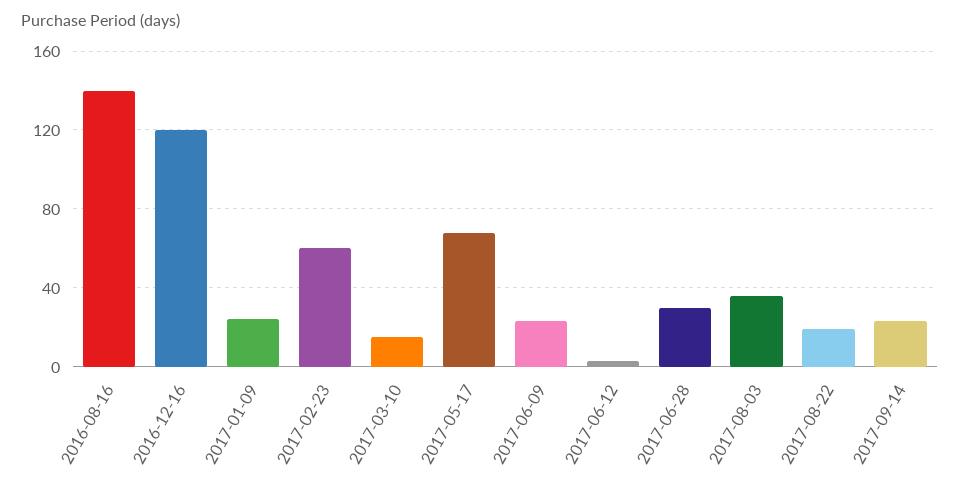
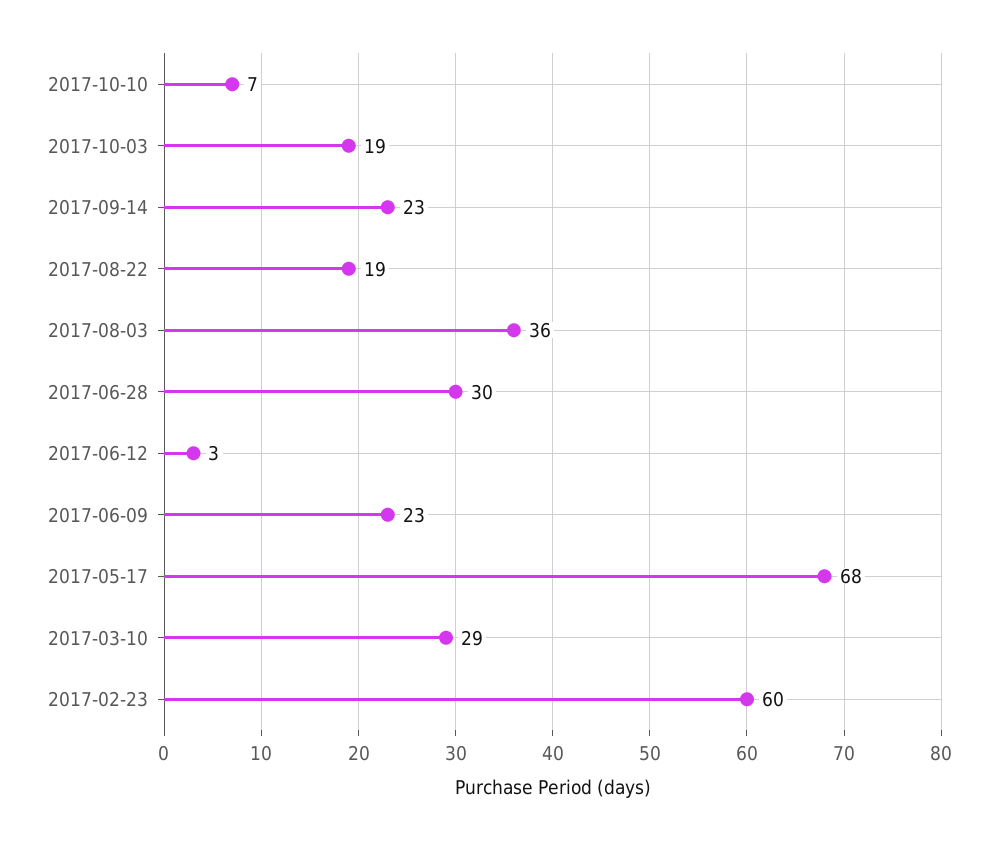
2016-08-16: 140 -> none
2016-12-16: 120 -> none
2017-01-09: 25 -> none
2017-03-10: 15 -> 29
2017-10-10: none -> 7
2017-10-03: none -> 19

